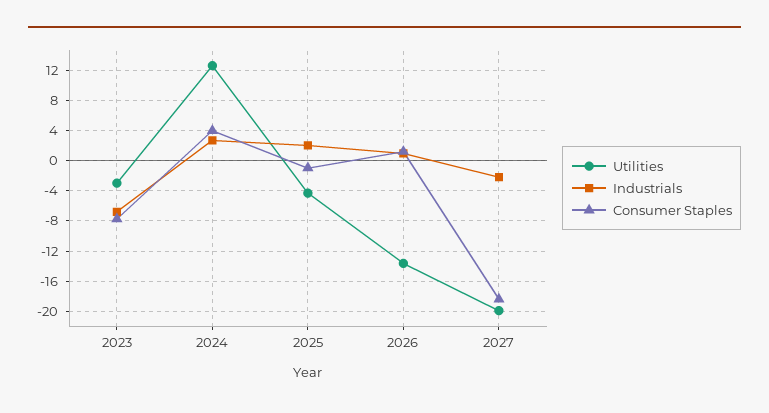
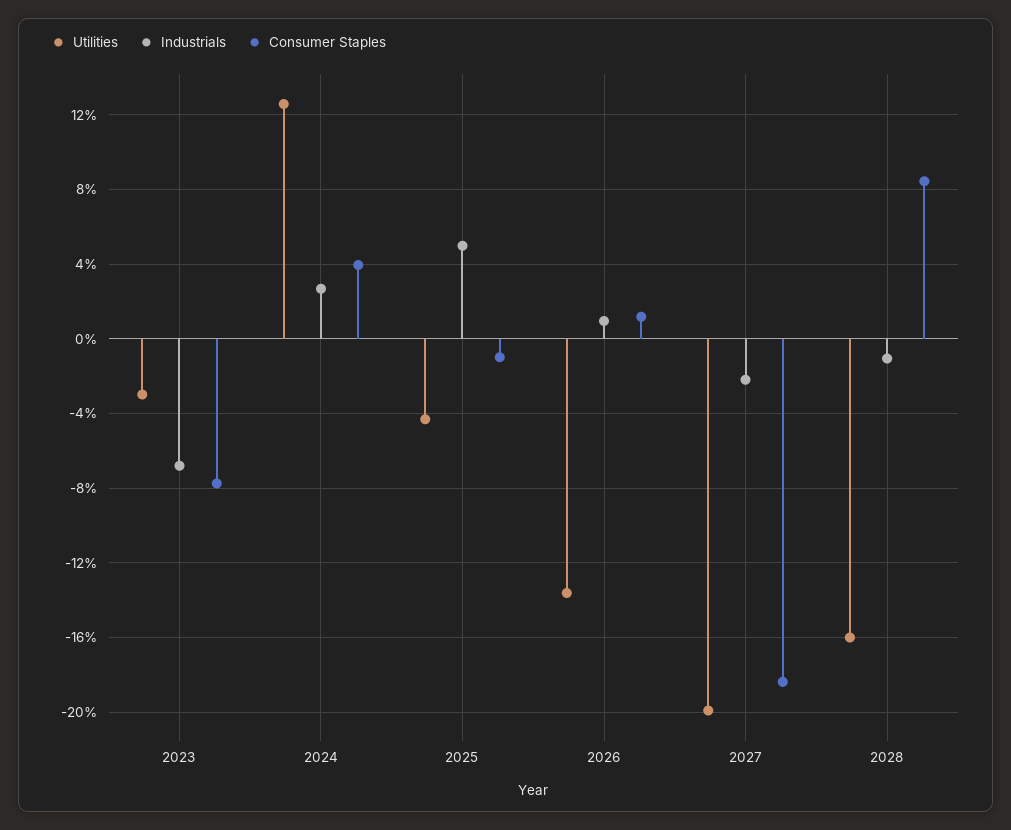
Industrials, 2025: 2 -> 5
Utilities, 2028: none -> -16
Industrials, 2028: none -> -1
Consumer Staples, 2028: none -> 8.5

